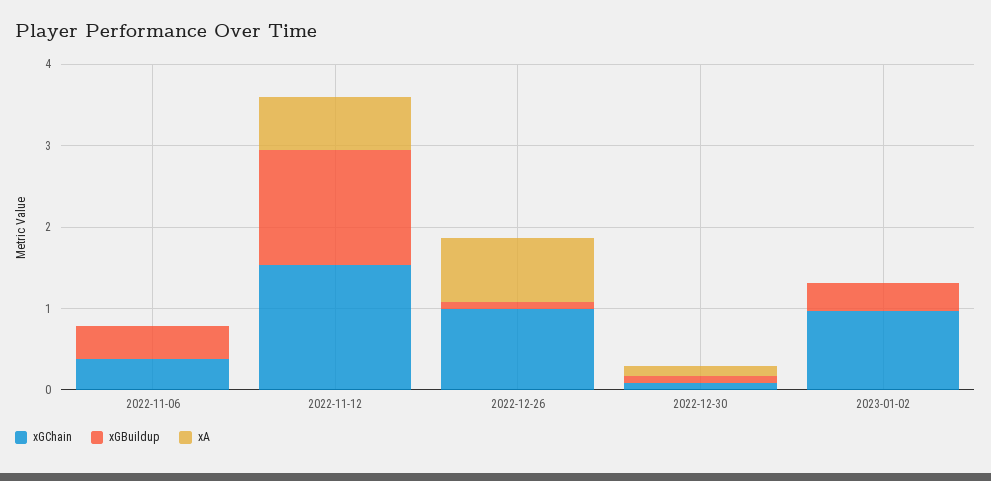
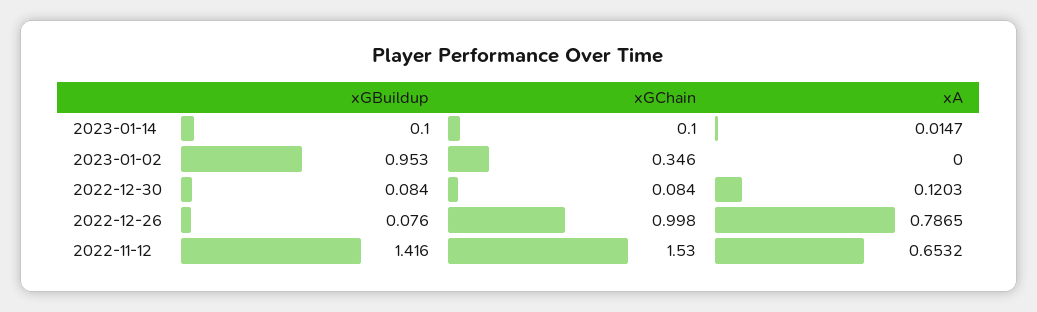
xGChain, 2022-11-06: 0.4 -> none
xGBuildup, 2022-11-06: 0.4 -> none
xA, 2022-11-06: 0 -> none
xGChain, 2023-01-02: 1 -> 0.346
xGBuildup, 2023-01-02: 0.4 -> 0.953
xGBuildup, 2023-01-14: none -> 0.1
xGChain, 2023-01-14: none -> 0.1
xA, 2023-01-14: none -> 0.0147

